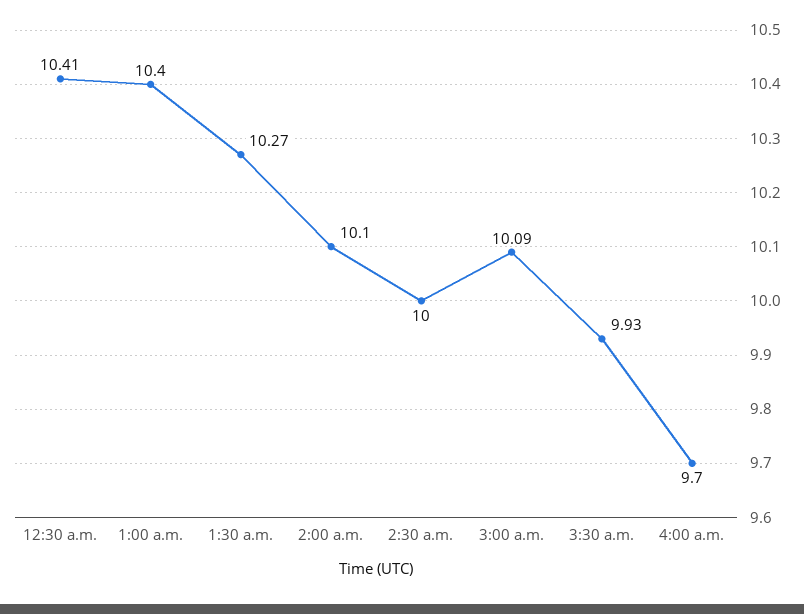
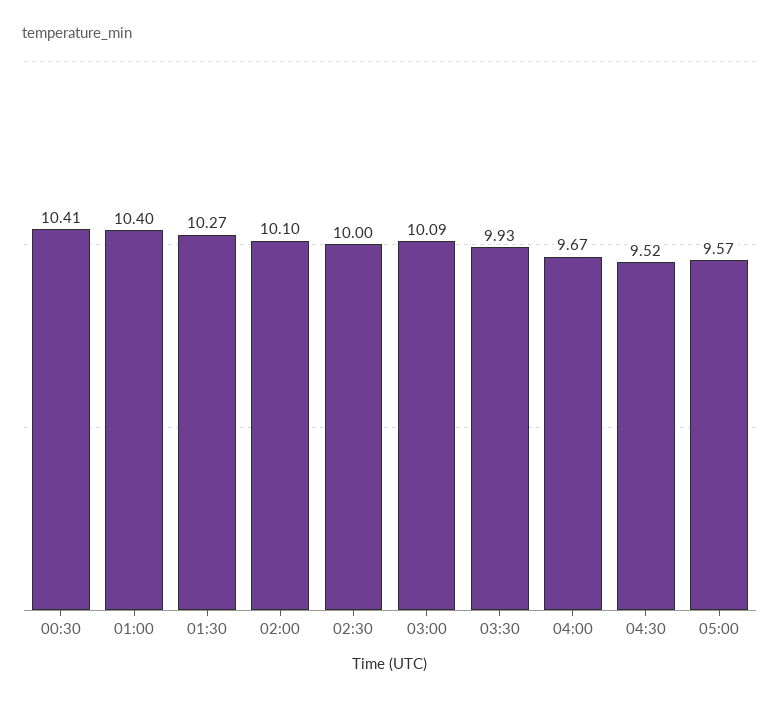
4:00 a.m.: 9.7 -> 9.67
04:30: none -> 9.52
05:00: none -> 9.57

